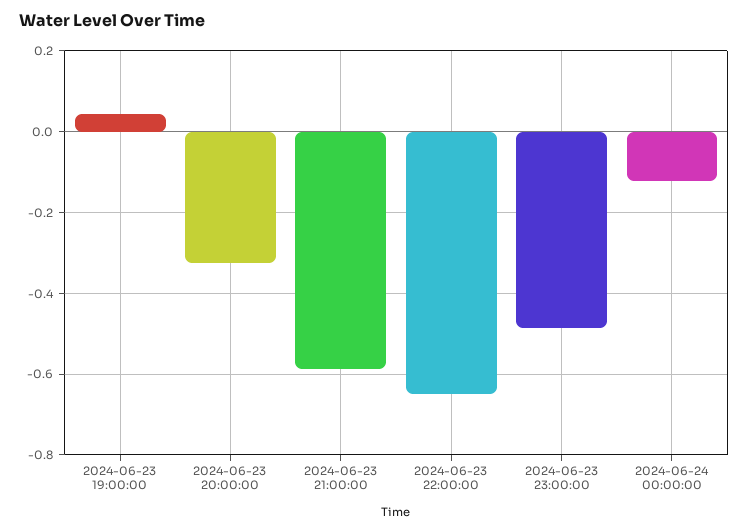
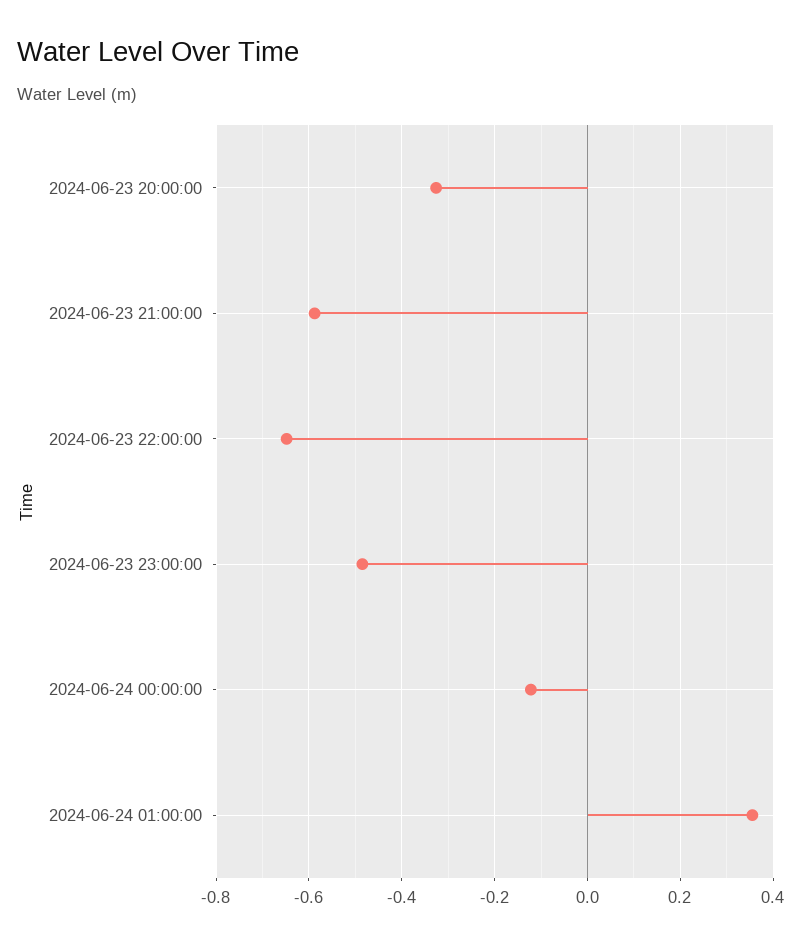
2024-06-23 19:00:00: 0.04 -> none
2024-06-24 01:00:00: none -> 0.36

